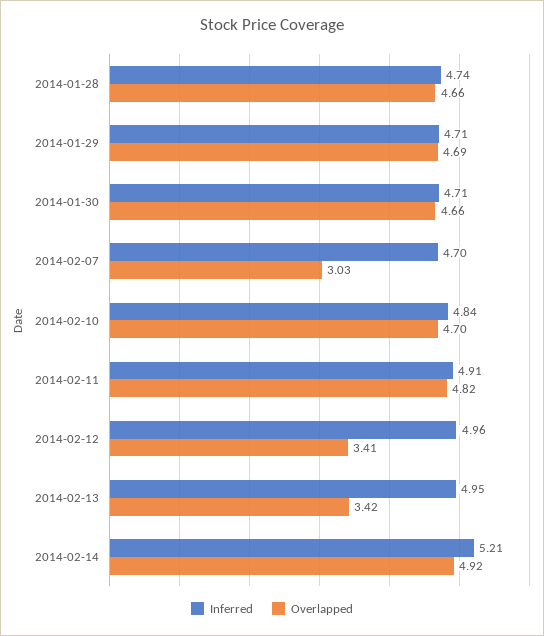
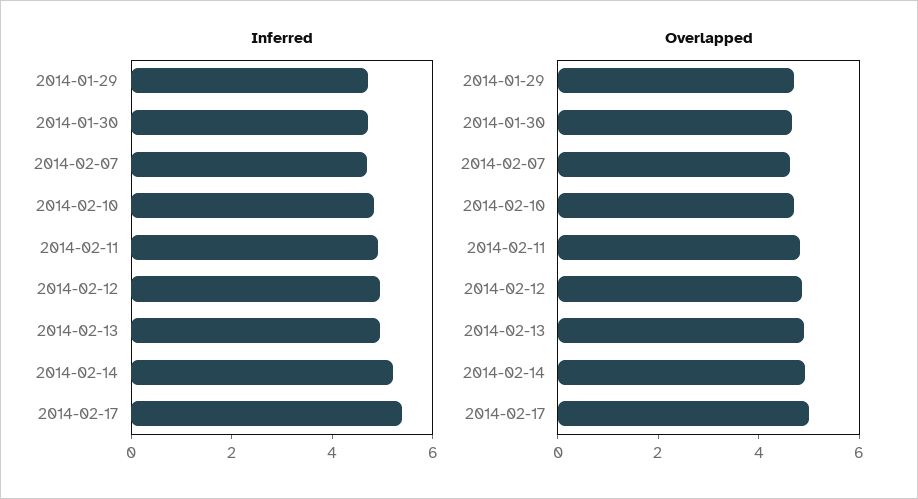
Inferred, 2014-01-28: 4.74 -> none
Overlapped, 2014-01-28: 4.66 -> none
Overlapped, 2014-02-07: 3.03 -> 4.5
Overlapped, 2014-02-12: 3.41 -> 5
Overlapped, 2014-02-13: 3.42 -> 5
Inferred, 2014-02-17: none -> 5.5
Overlapped, 2014-02-17: none -> 5

